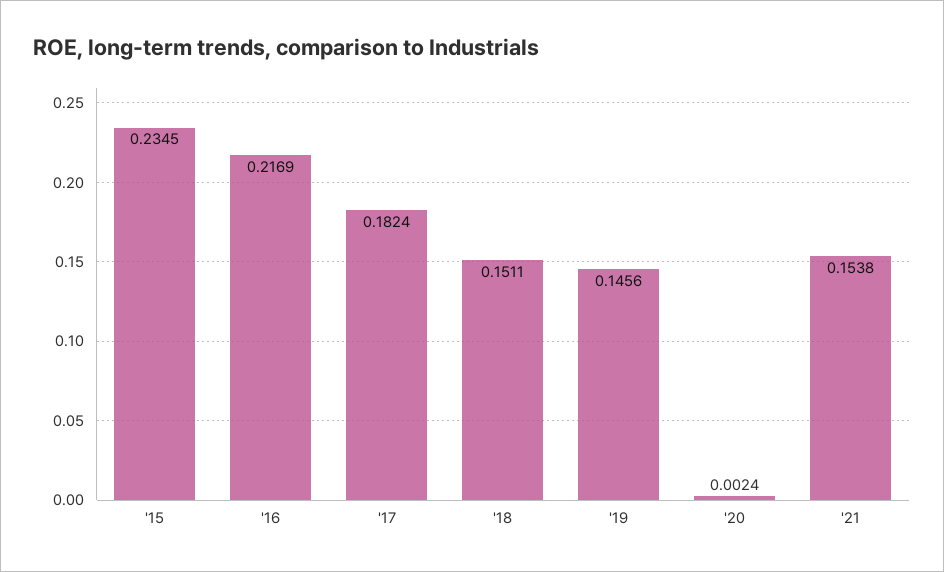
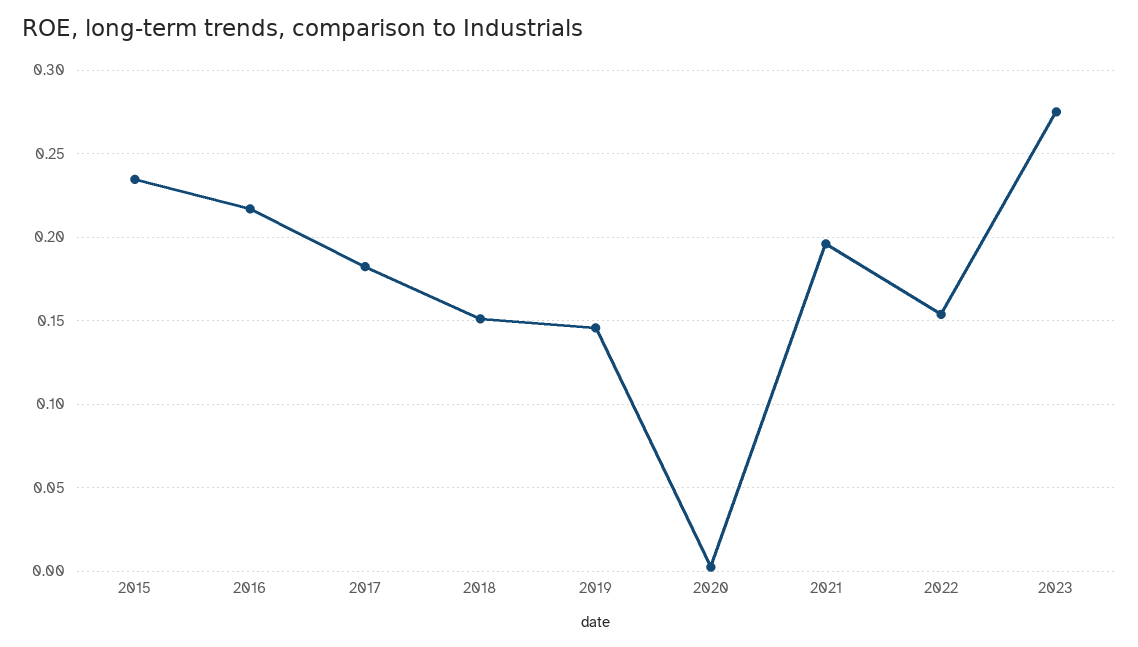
'21: 0.1538 -> 0.195
2022: none -> 0.155
2023: none -> 0.275

